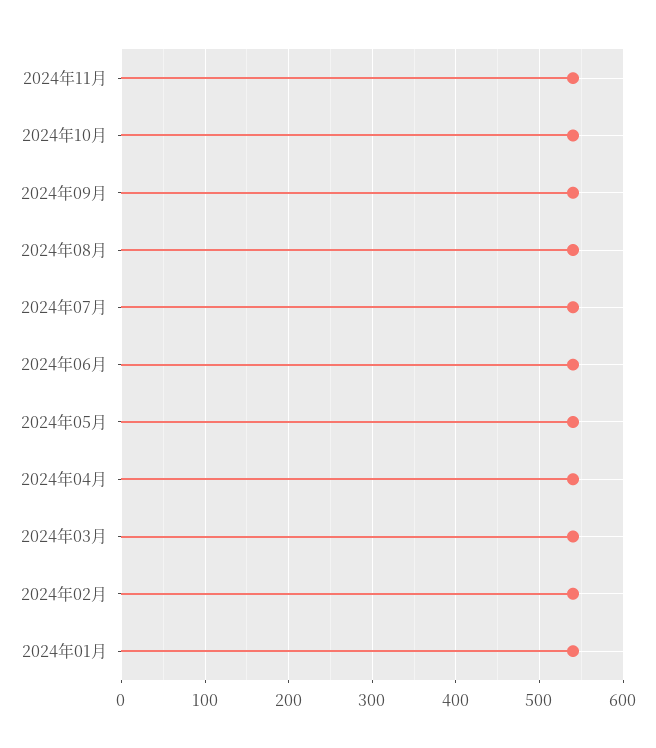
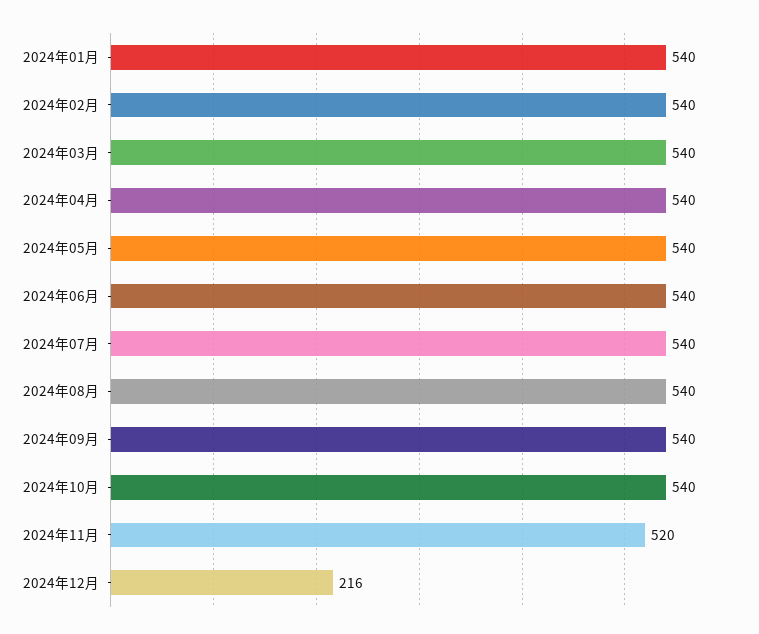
2024年11月: 540 -> 520
2024年12月: none -> 216

